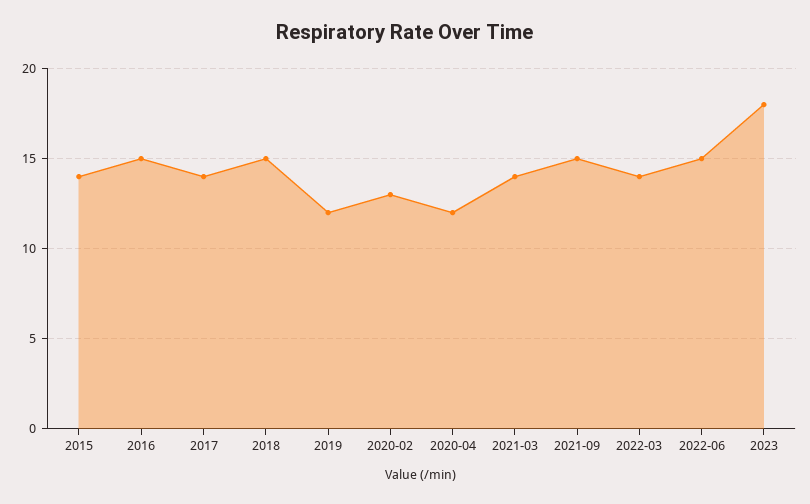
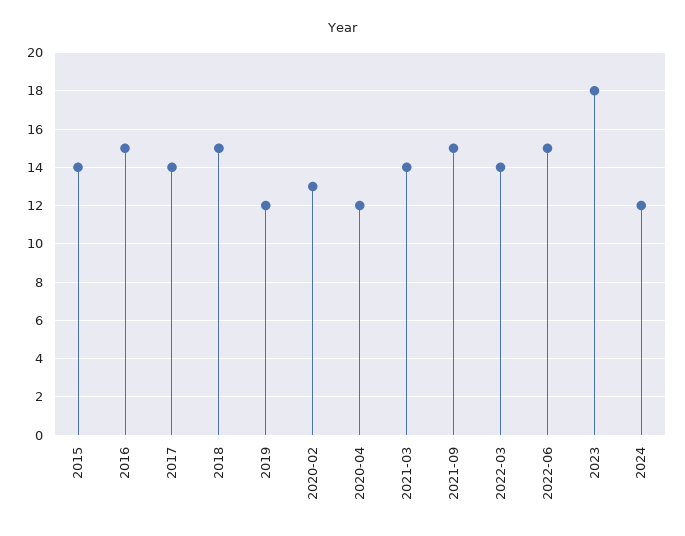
2024: none -> 12

